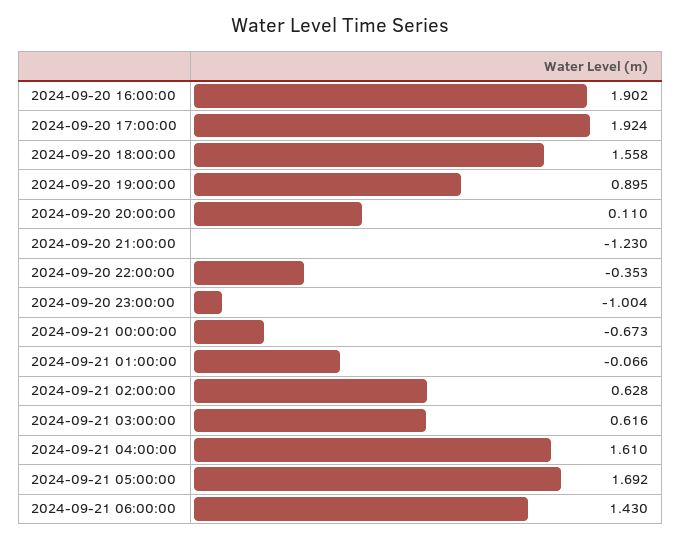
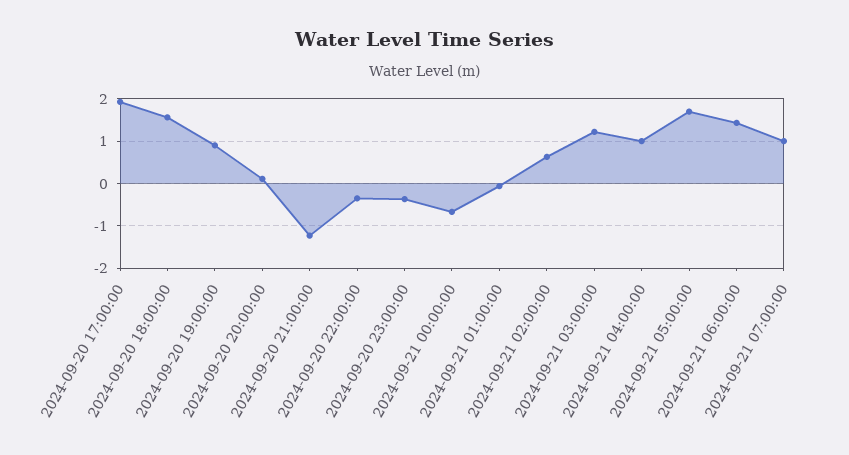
2024-09-20 16:00:00: 1.902 -> none
2024-09-20 23:00:00: -1.004 -> -0.4
2024-09-21 03:00:00: 0.616 -> 1.2
2024-09-21 04:00:00: 1.61 -> 1
2024-09-21 07:00:00: none -> 1

